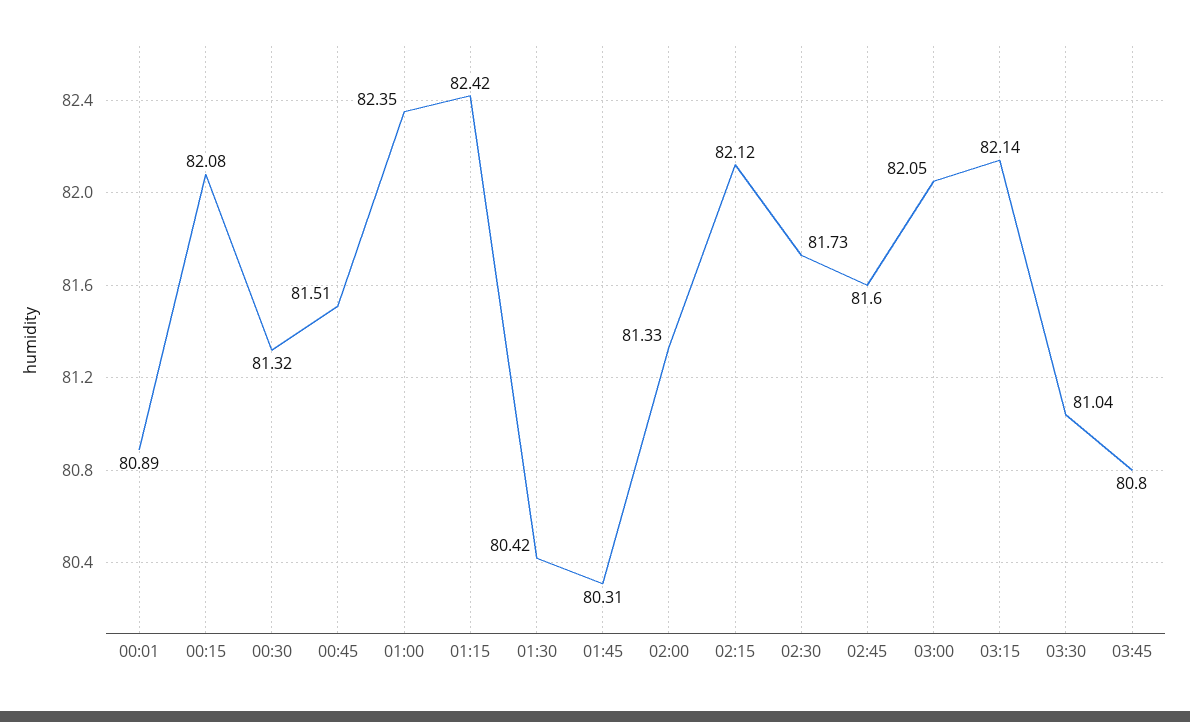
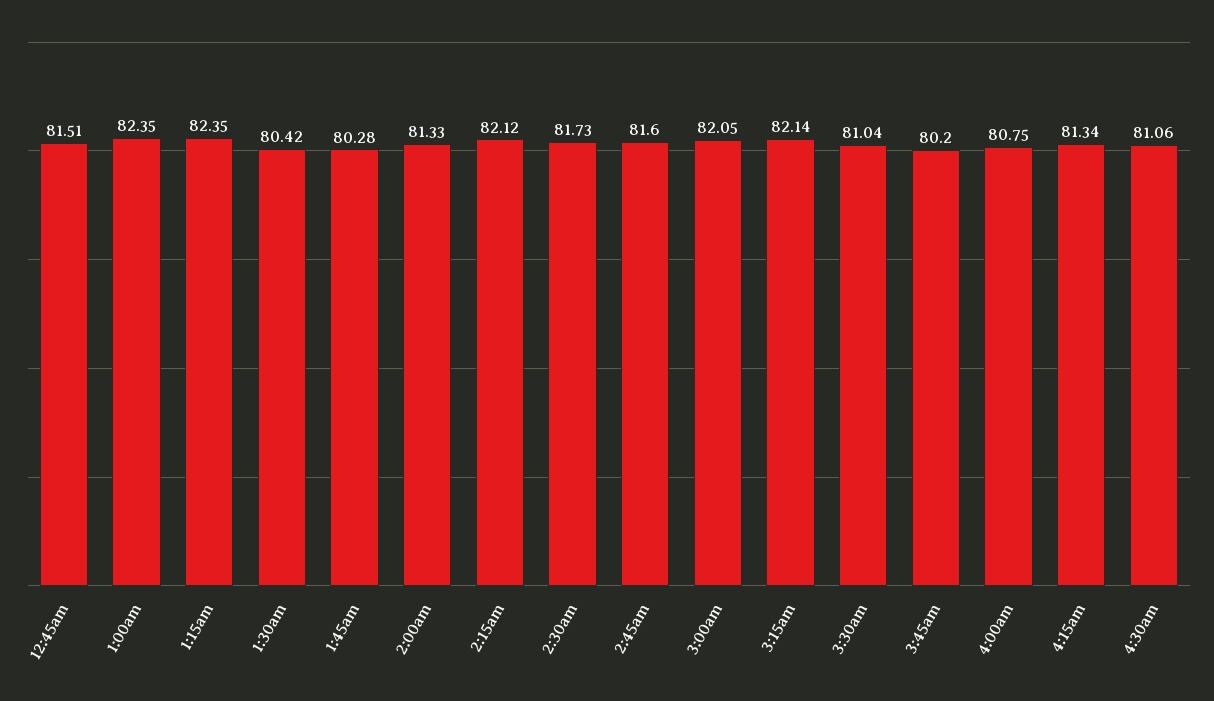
00:01: 80.89 -> none
00:15: 82.08 -> none
00:30: 81.32 -> none
01:15: 82.42 -> 82.35
01:45: 80.31 -> 80.28
03:45: 80.8 -> 80.2
4:00am: none -> 80.75
4:15am: none -> 81.34
4:30am: none -> 81.06

